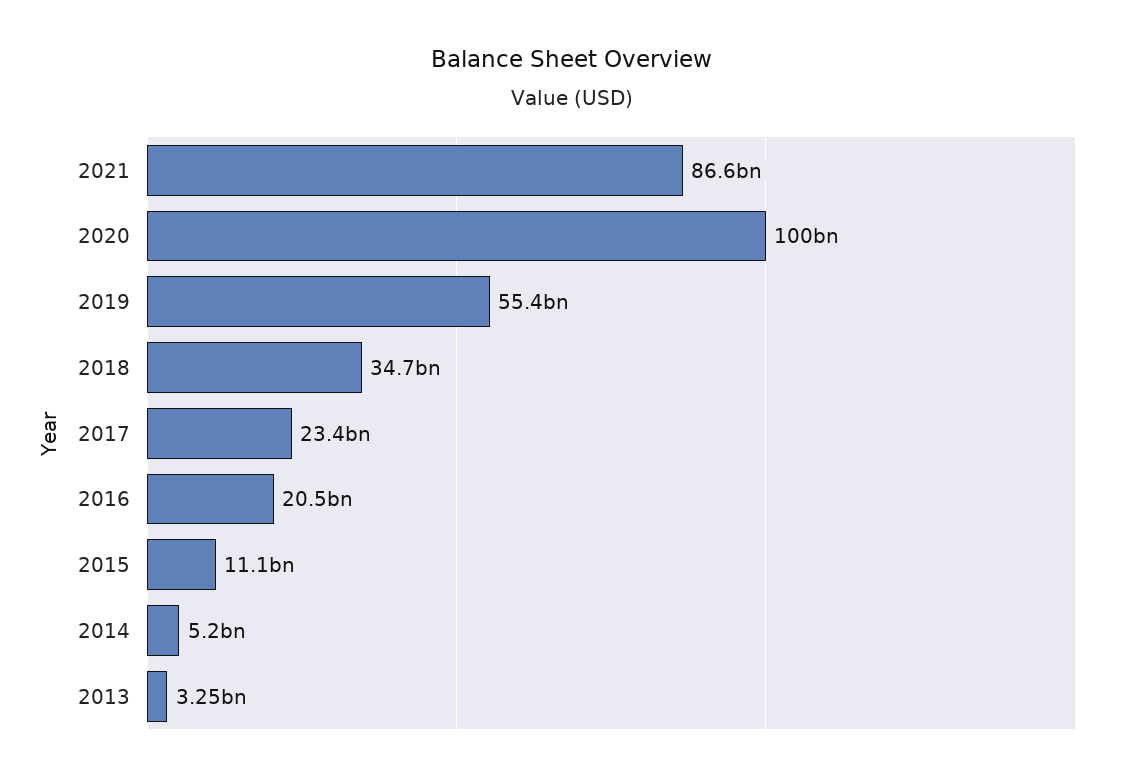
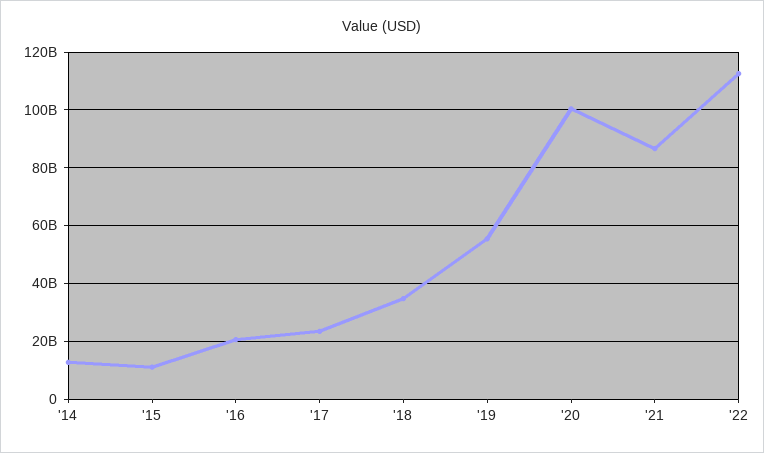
2014: 5200000000 -> 12500000000
2013: 3250000000 -> none
'22: none -> 112500000000

